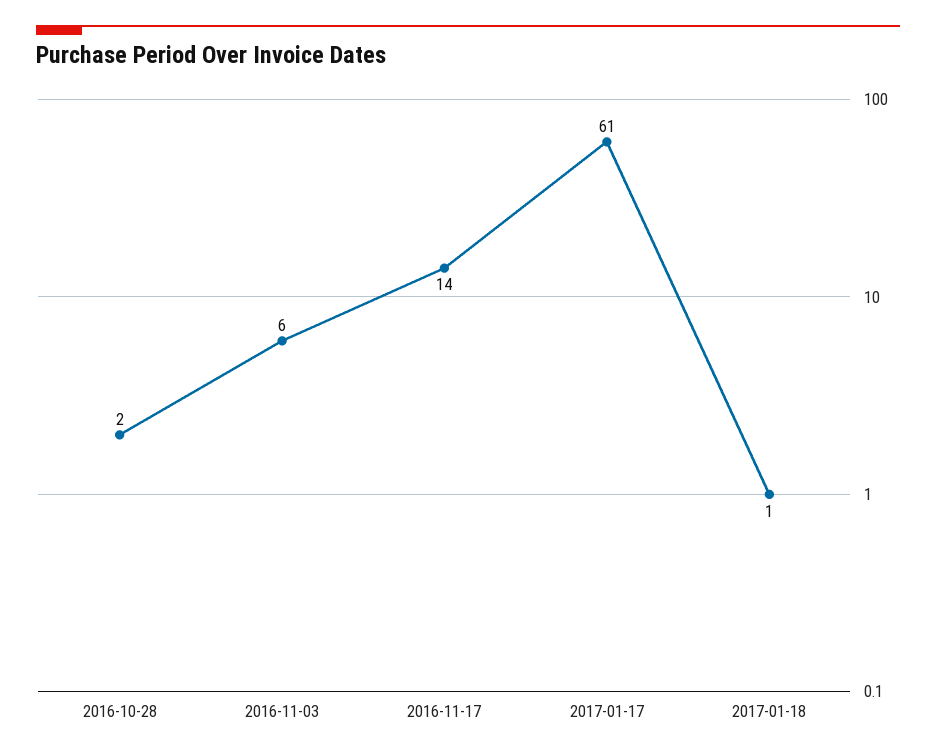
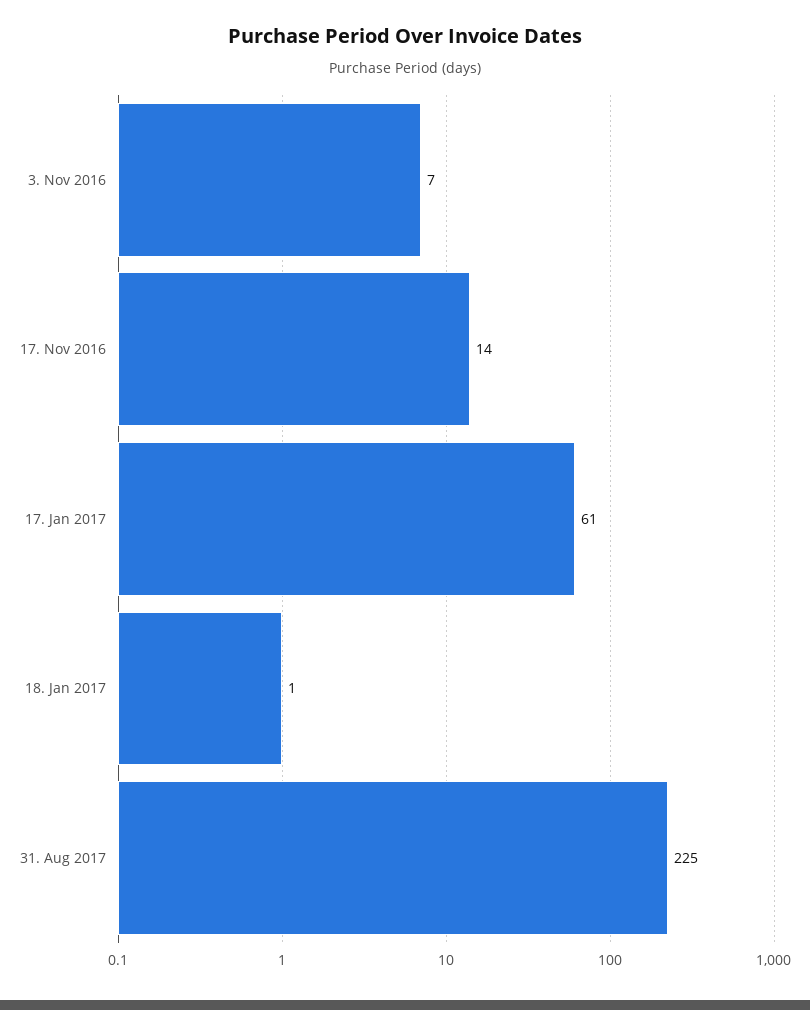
2016-10-28: 2 -> none
2016-11-03: 6 -> 7
31. Aug 2017: none -> 225

